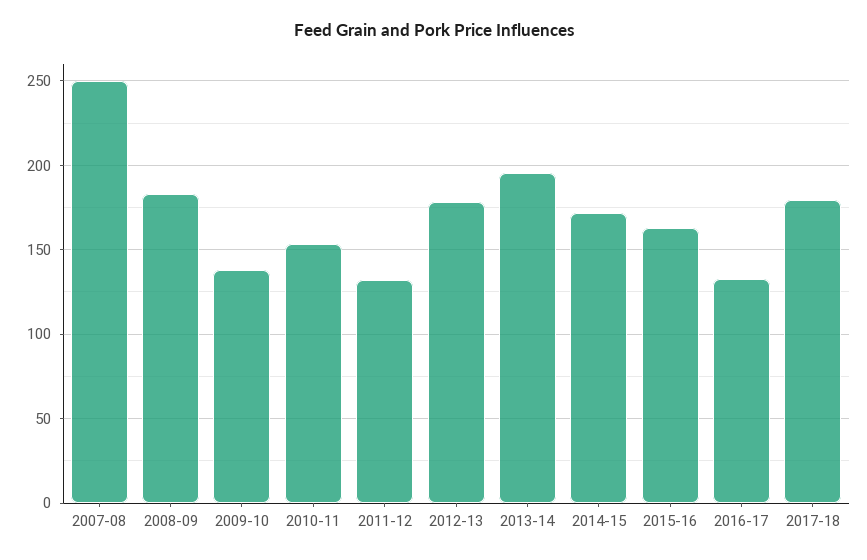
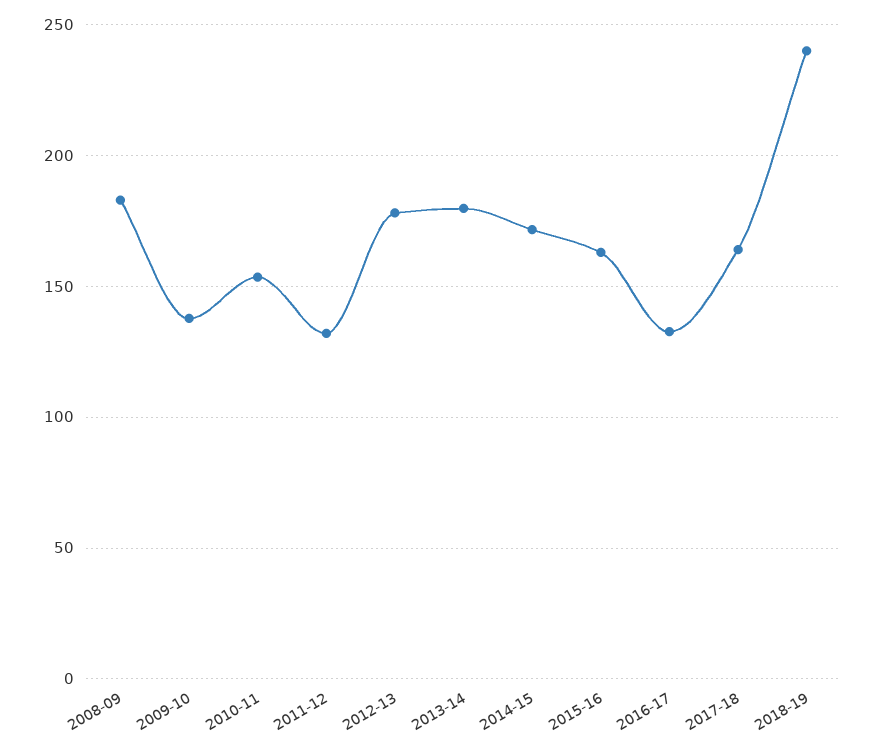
2007-08: 250 -> none
2013-14: 195 -> 180
2017-18: 180 -> 165
2018-19: none -> 240

